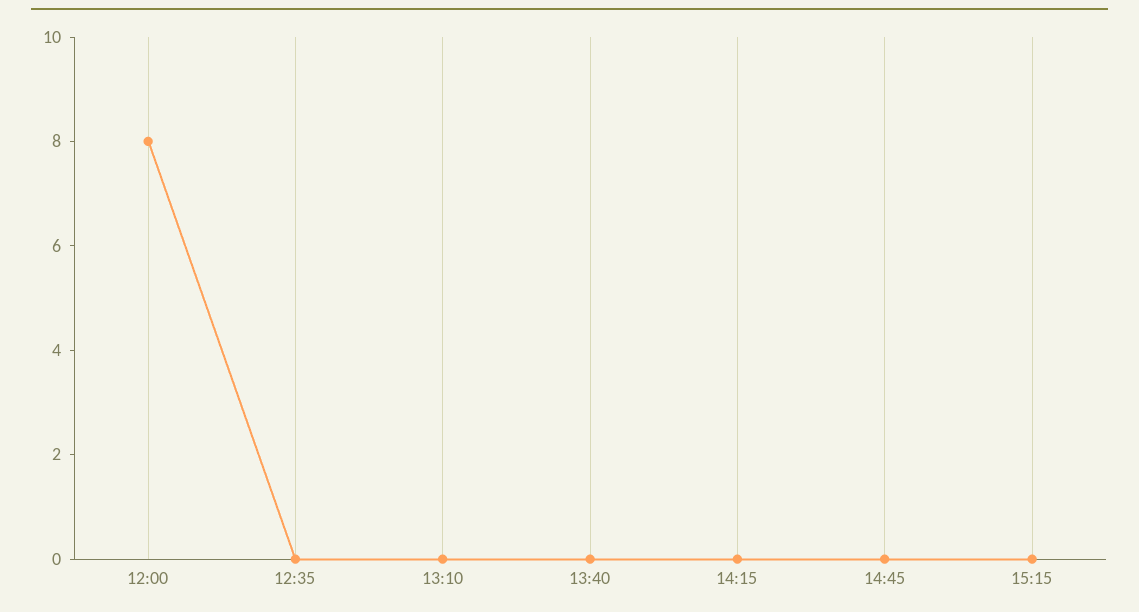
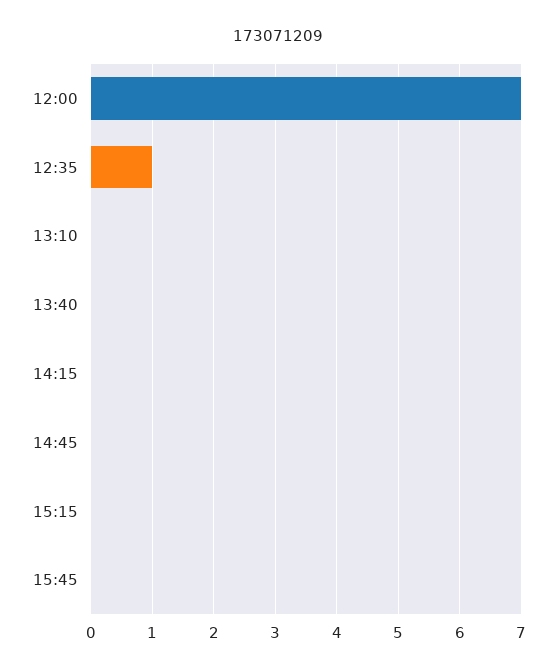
12:00: 8 -> 7
12:35: 0 -> 1
15:45: none -> 0

